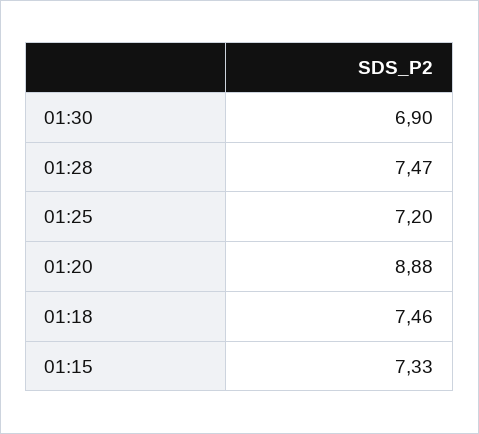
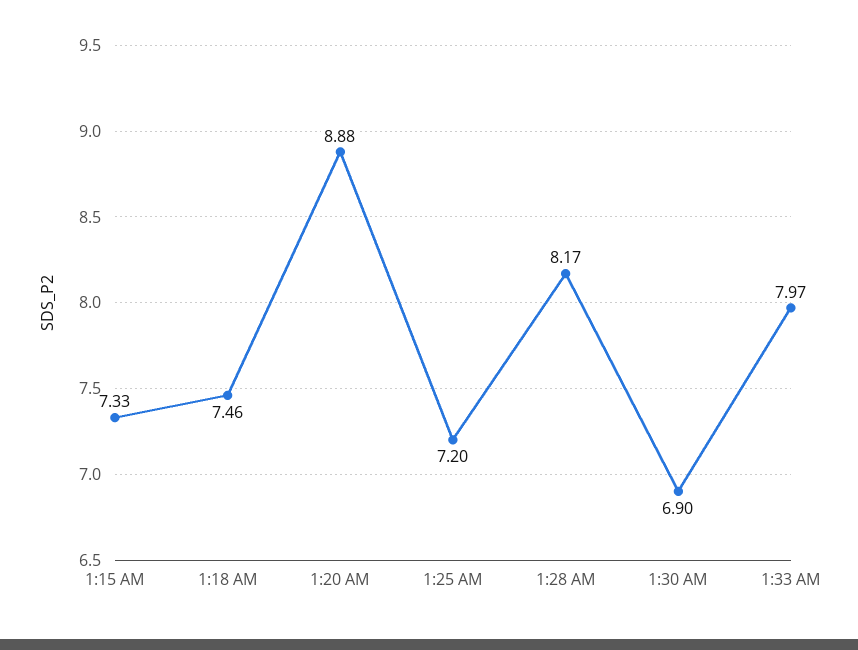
01:28: 7.47 -> 8.17
1:33 AM: none -> 7.97

